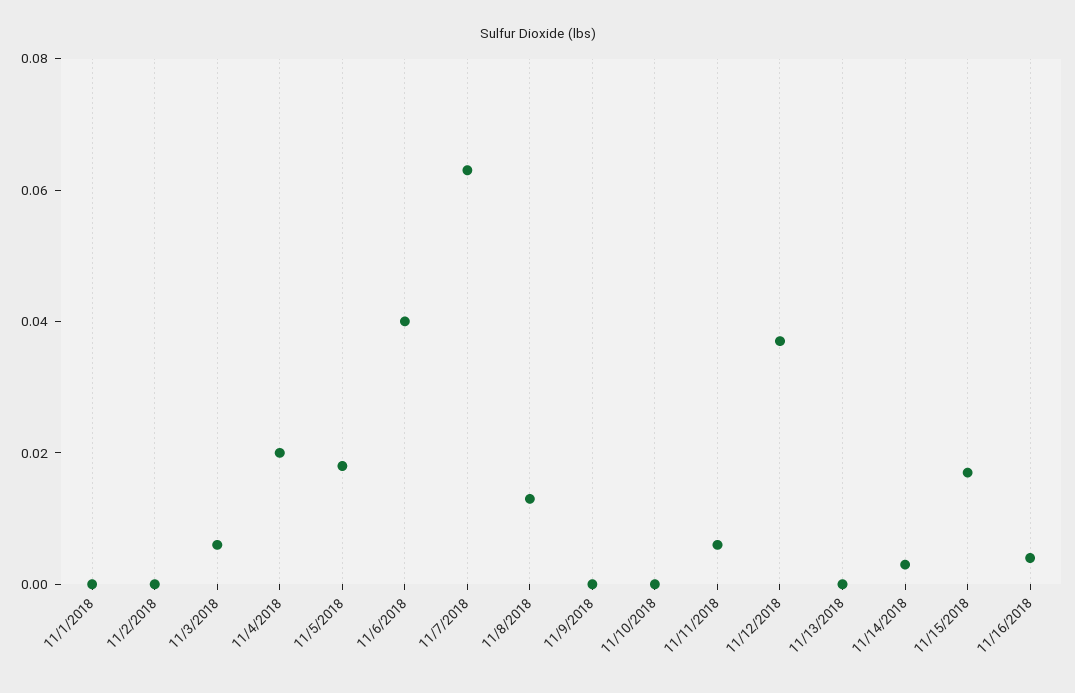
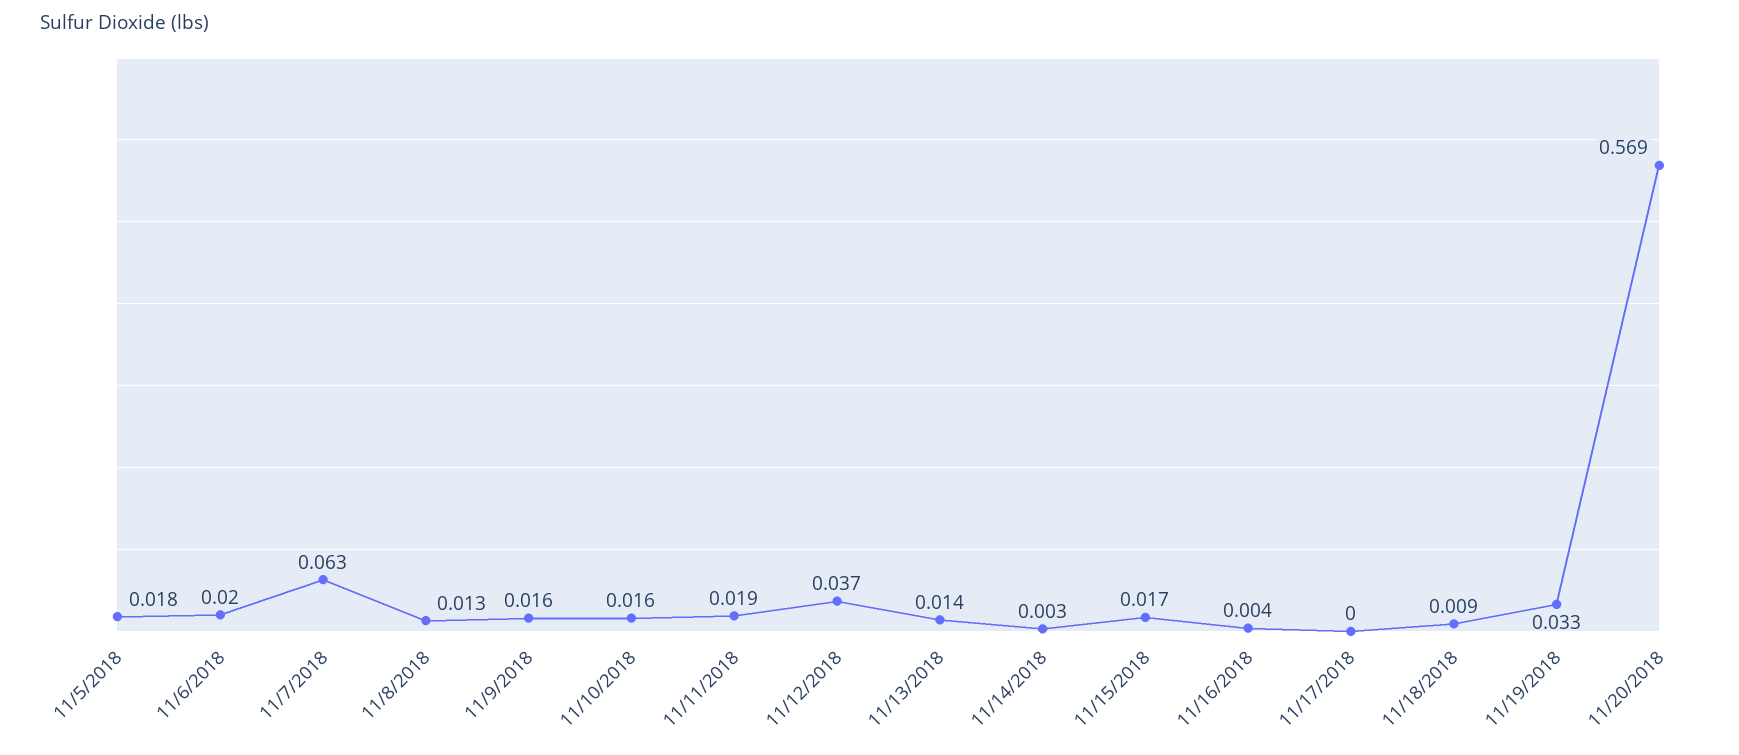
11/1/2018: 0 -> none
11/2/2018: 0 -> none
11/3/2018: 0.005 -> none
11/4/2018: 0.02 -> none
11/6/2018: 0.04 -> 0.02
11/9/2018: 0 -> 0.016
11/10/2018: 0 -> 0.016
11/11/2018: 0.005 -> 0.019
11/13/2018: 0 -> 0.014
11/17/2018: none -> 0
11/18/2018: none -> 0.009
11/19/2018: none -> 0.033
11/20/2018: none -> 0.569

